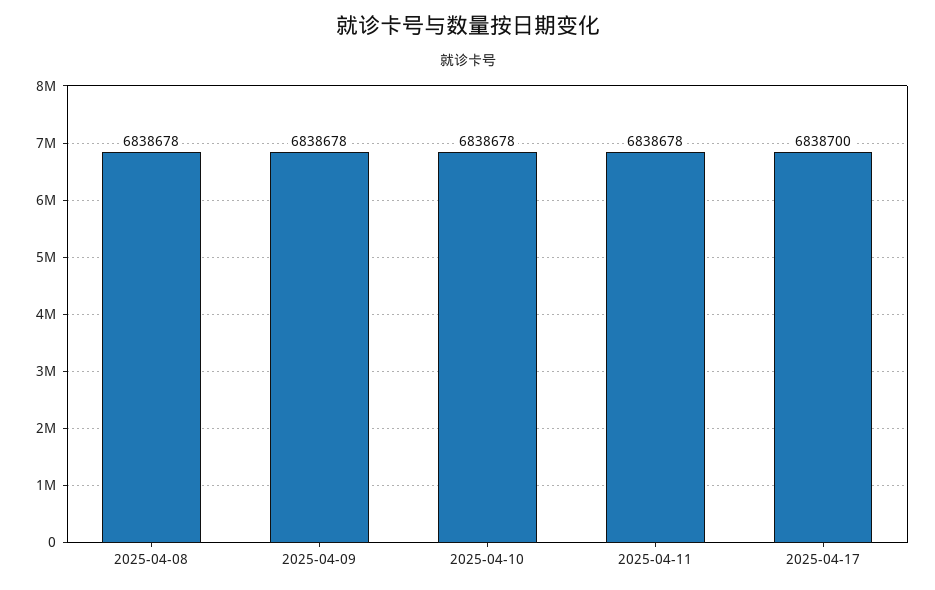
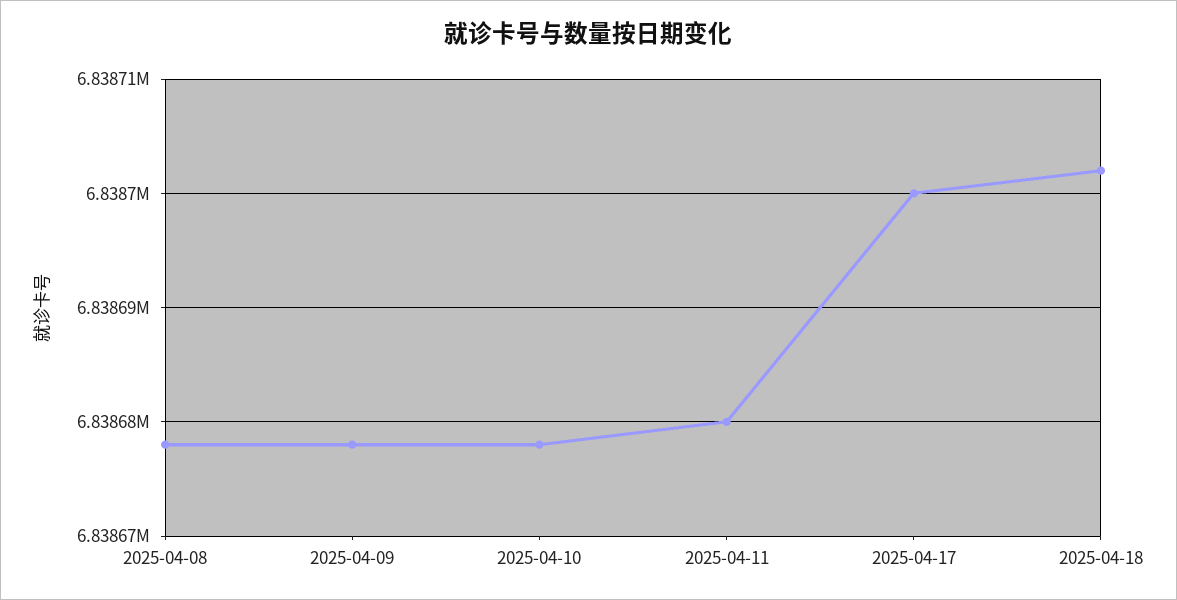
2025-04-11: 6838678 -> 6838680
2025-04-18: none -> 6838702

